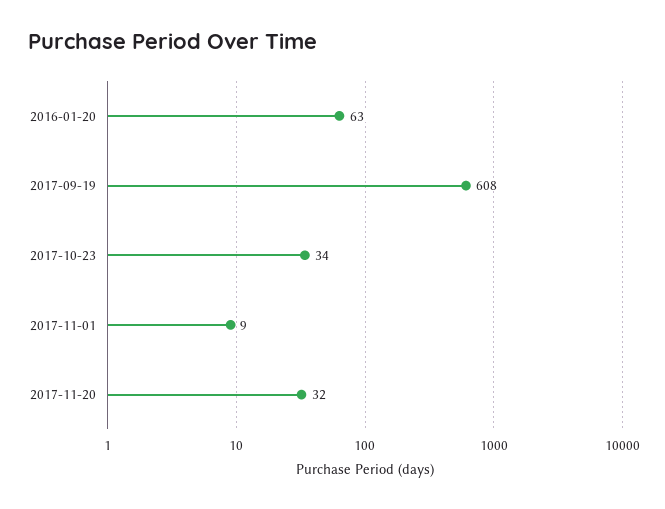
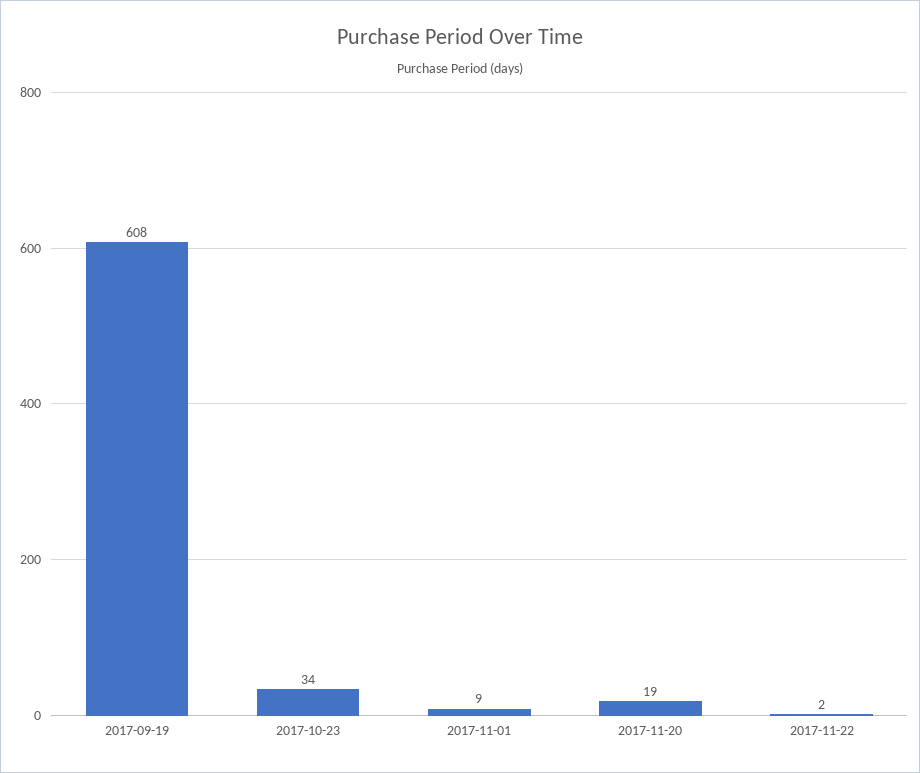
2016-01-20: 63 -> none
2017-11-20: 32 -> 19
2017-11-22: none -> 2

